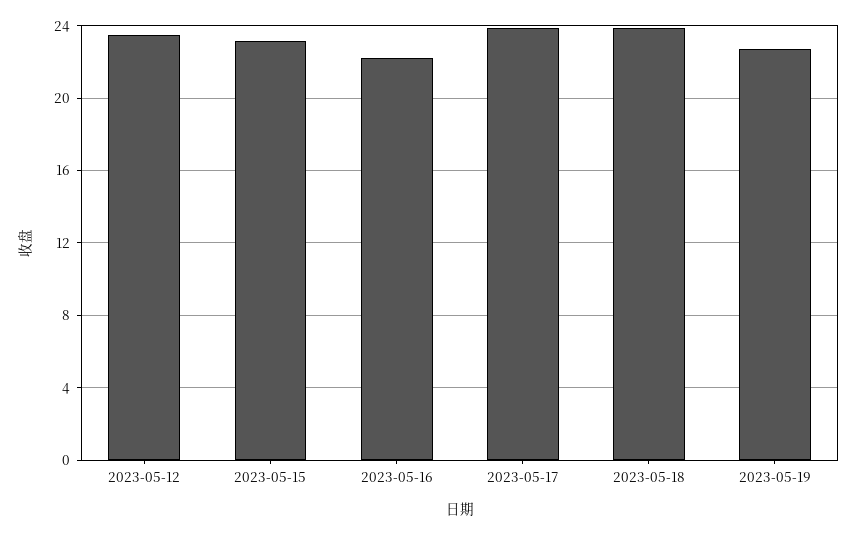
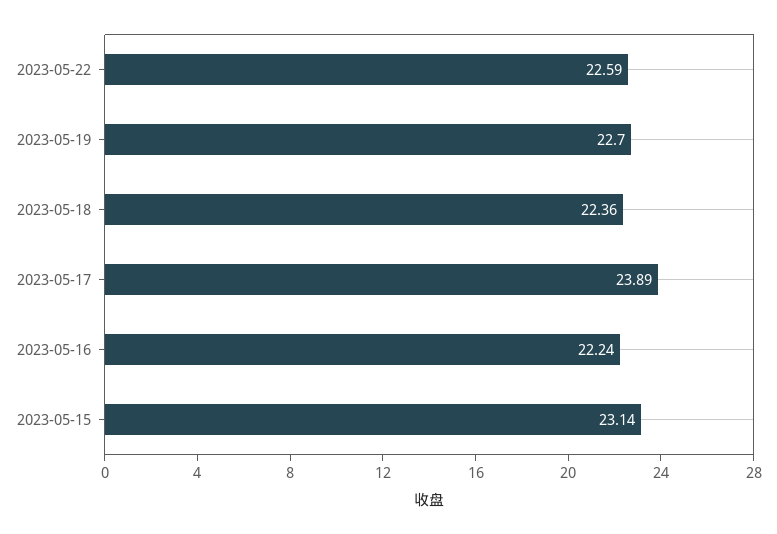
2023-05-12: 23.5 -> none
2023-05-18: 24 -> 22.36
2023-05-22: none -> 22.59

